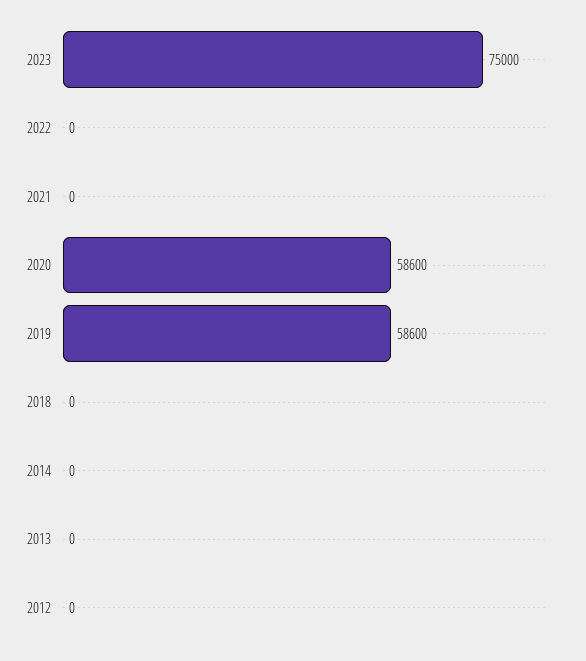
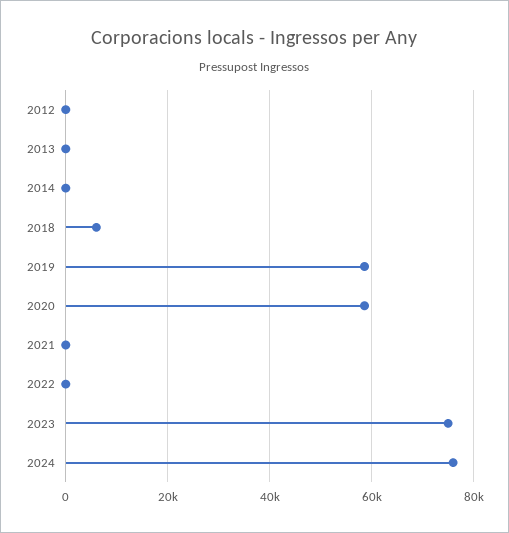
2018: 0 -> 6000
2024: none -> 76000

